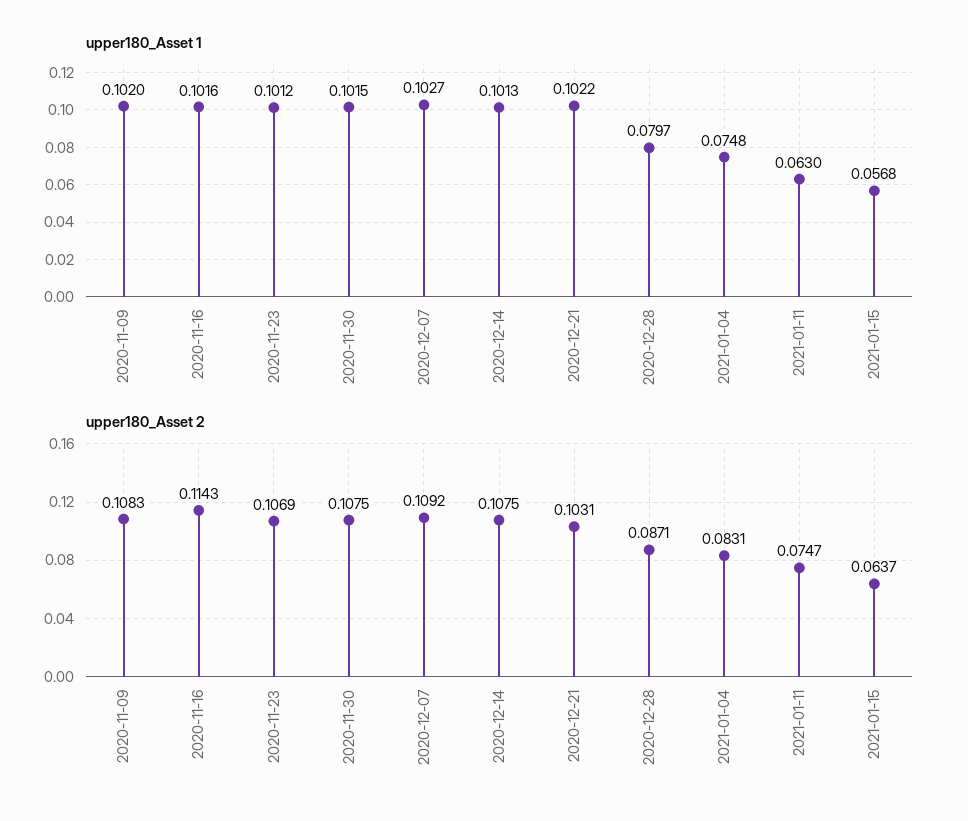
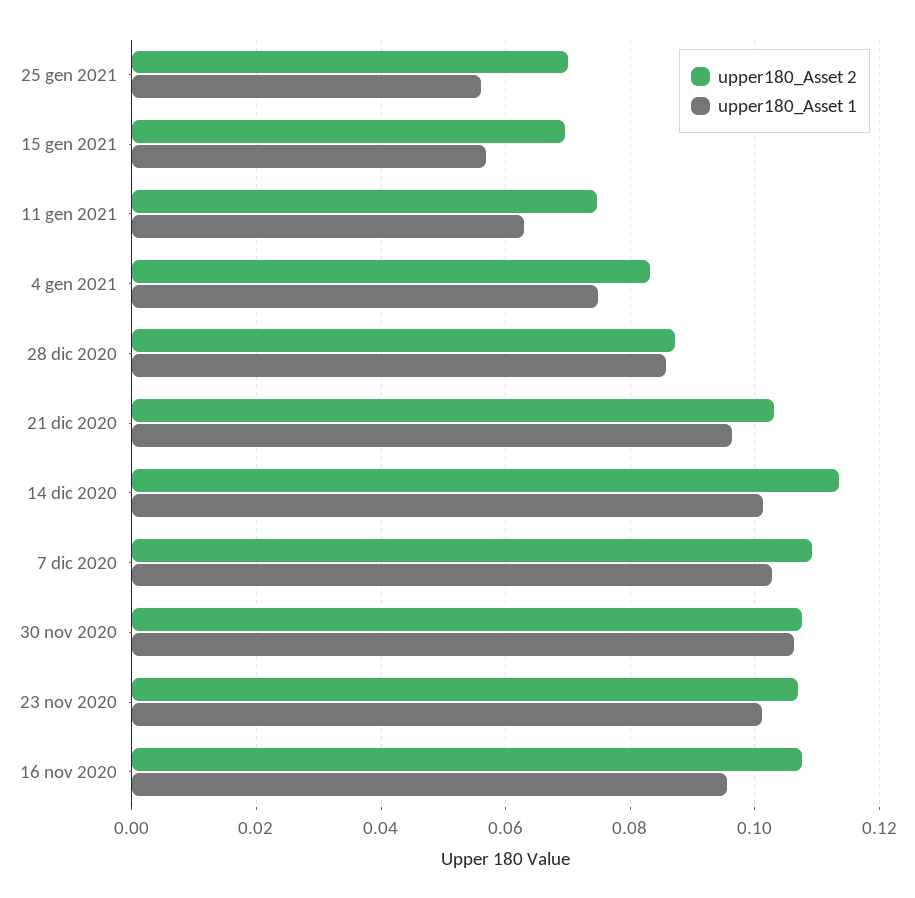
upper180_Asset 1, 2020-11-09: 0.102 -> none
upper180_Asset 1, 2020-11-16: 0.1016 -> 0.096
upper180_Asset 1, 2020-11-30: 0.1015 -> 0.106
upper180_Asset 1, 2020-12-21: 0.1022 -> 0.096
upper180_Asset 1, 2020-12-28: 0.0797 -> 0.086
upper180_Asset 2, 2020-11-09: 0.1083 -> none
upper180_Asset 2, 2020-11-16: 0.1143 -> 0.108
upper180_Asset 2, 2020-12-14: 0.1075 -> 0.114
upper180_Asset 2, 2021-01-15: 0.0637 -> 0.07
upper180_Asset 2, 25 gen 2021: none -> 0.07
upper180_Asset 1, 25 gen 2021: none -> 0.056

